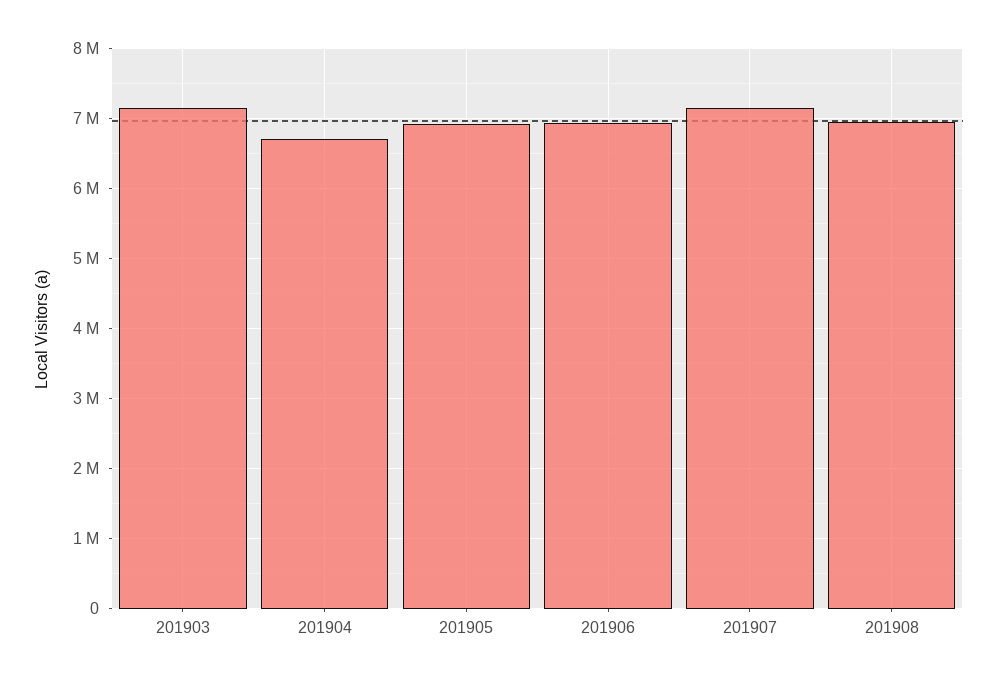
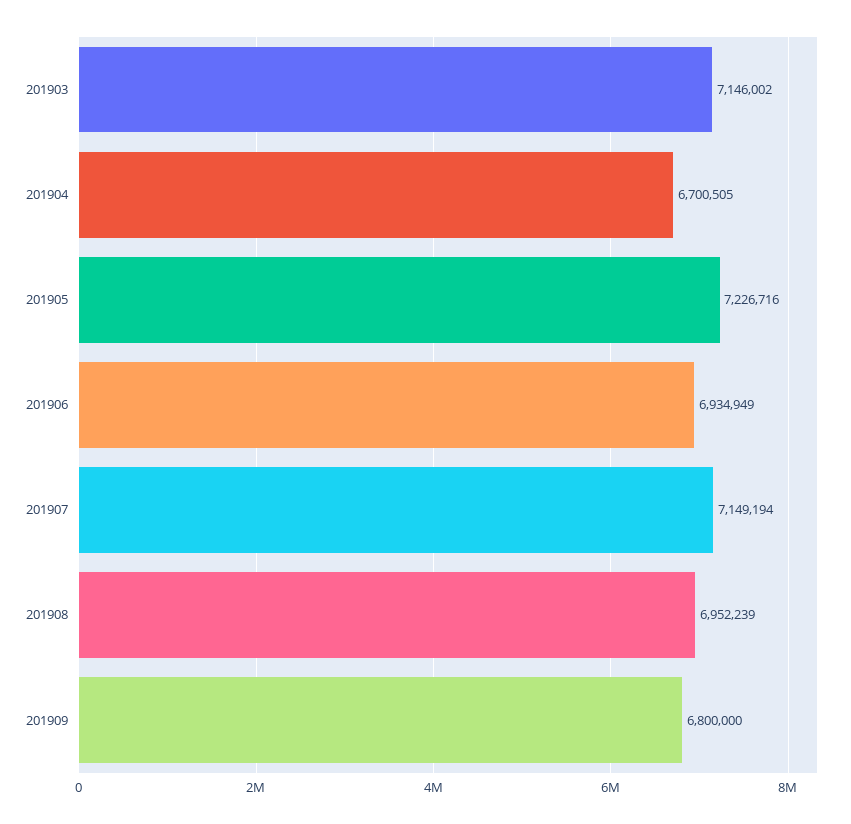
201905: 6900000 -> 7226716
201909: none -> 6800000

